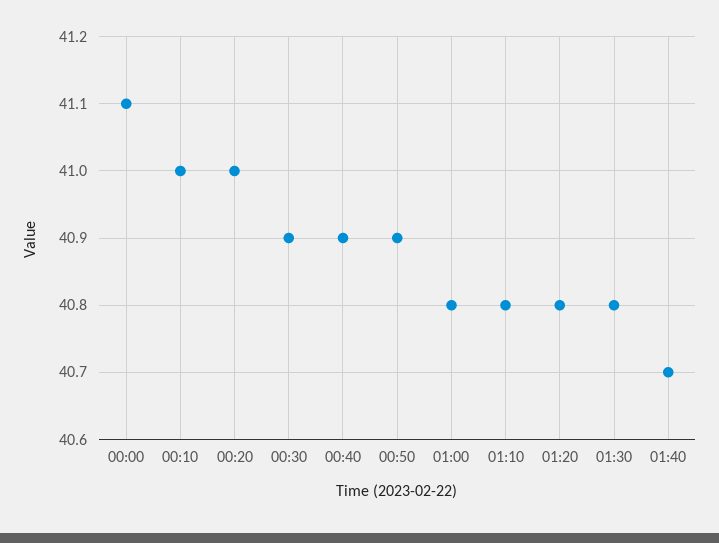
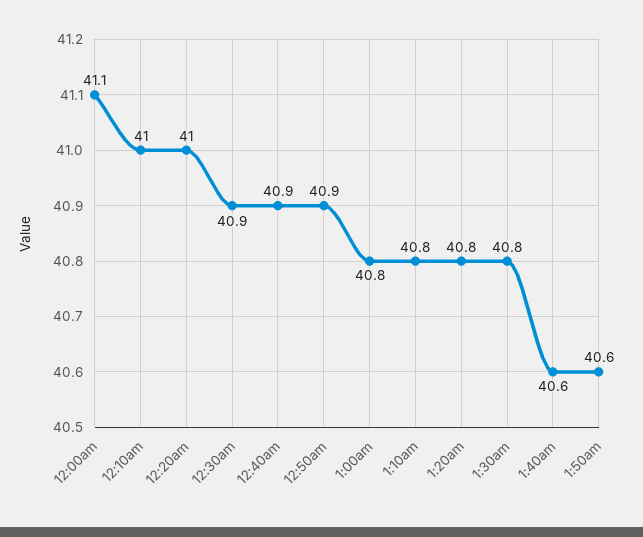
01:40: 40.7 -> 40.6
1:50am: none -> 40.6

